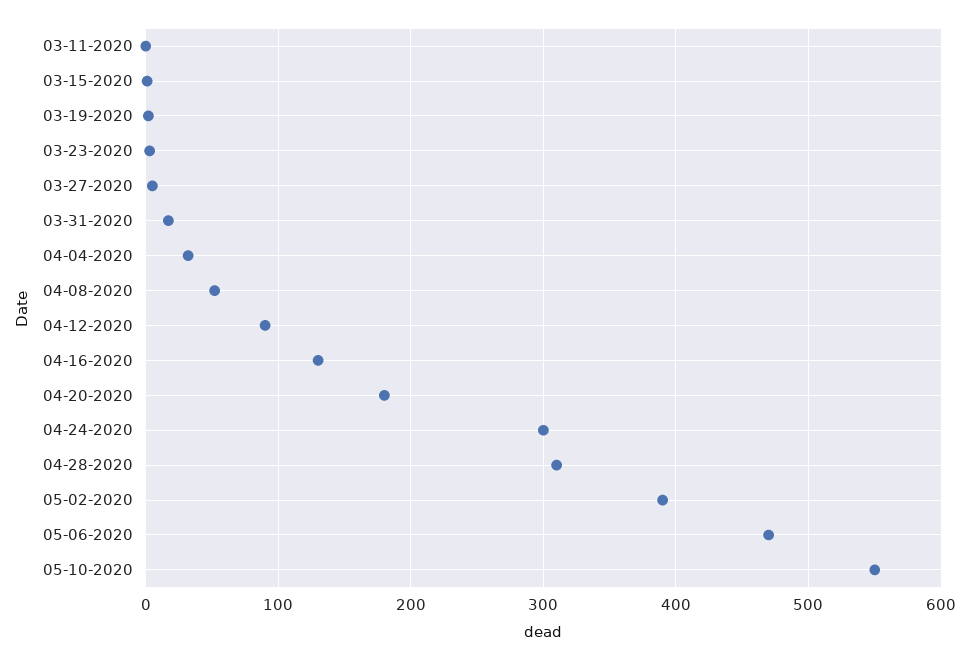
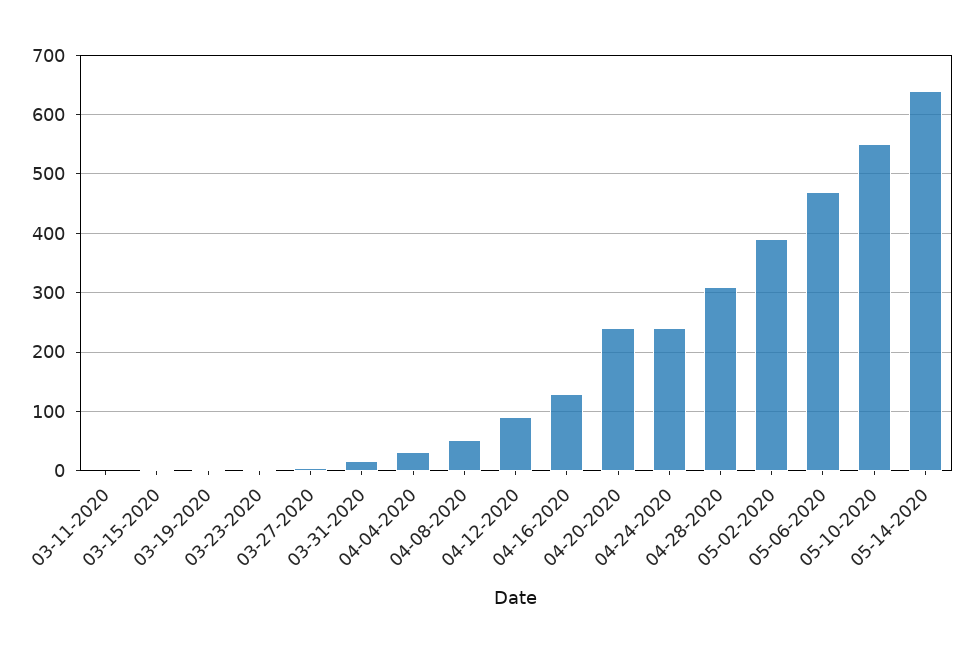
04-20-2020: 180 -> 240
04-24-2020: 300 -> 240
05-14-2020: none -> 640

